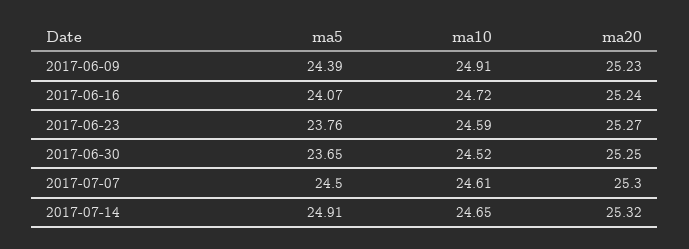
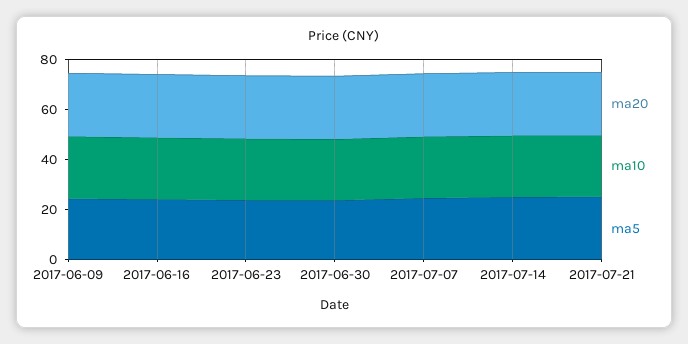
ma20, 2017-07-21: none -> 25
ma10, 2017-07-21: none -> 25
ma5, 2017-07-21: none -> 25

